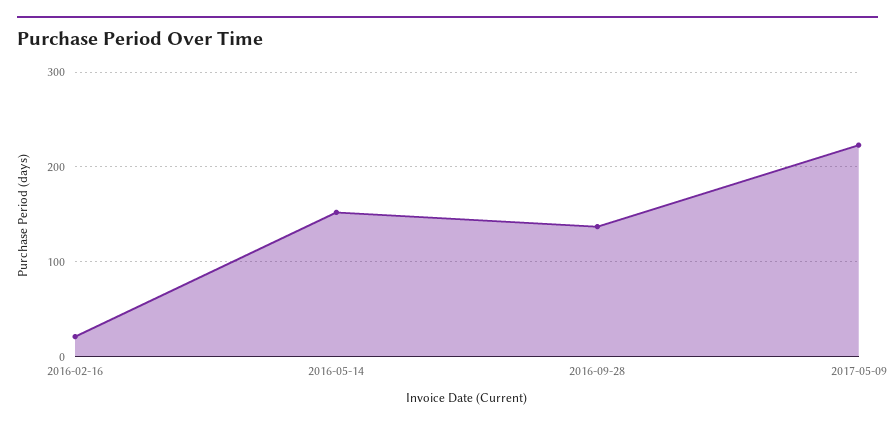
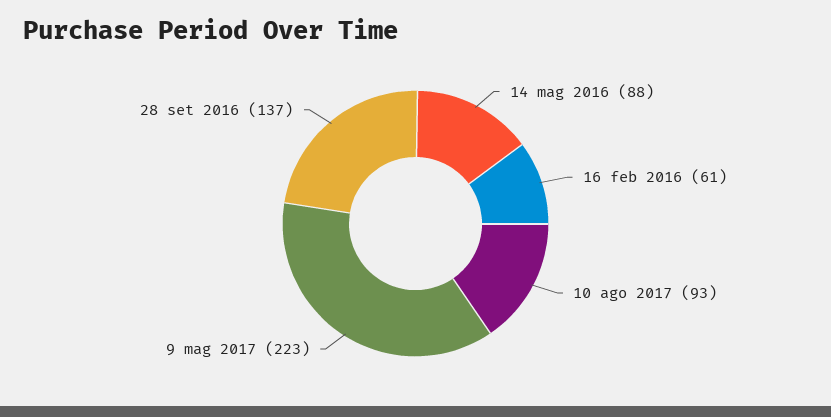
2016-02-16: 20 -> 61
2016-05-14: 150 -> 88
10 ago 2017: none -> 93

